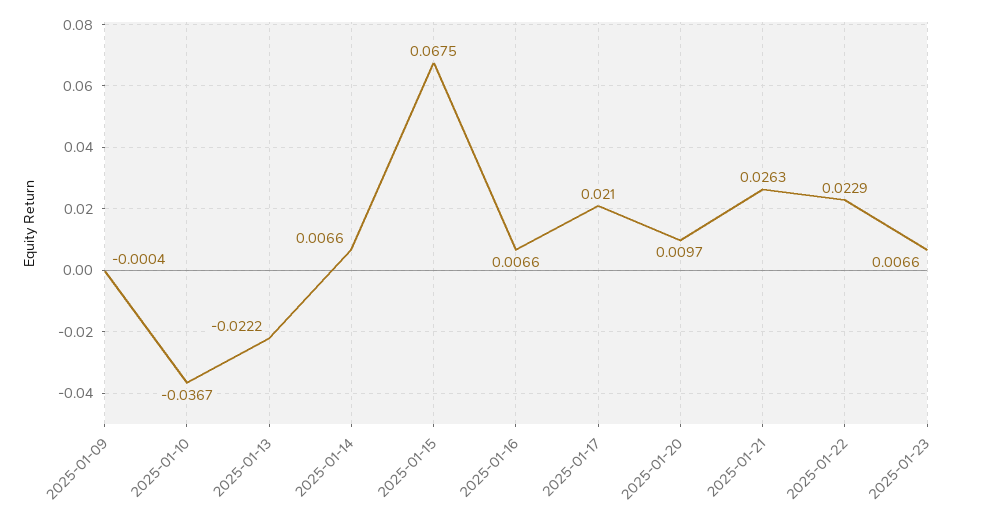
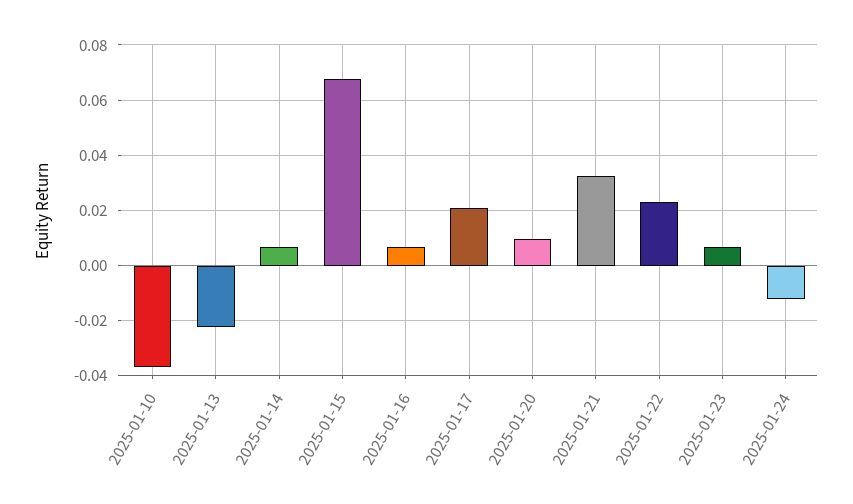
2025-01-09: -0.0004 -> none
2025-01-21: 0.0263 -> 0.0325
2025-01-24: none -> -0.0125

